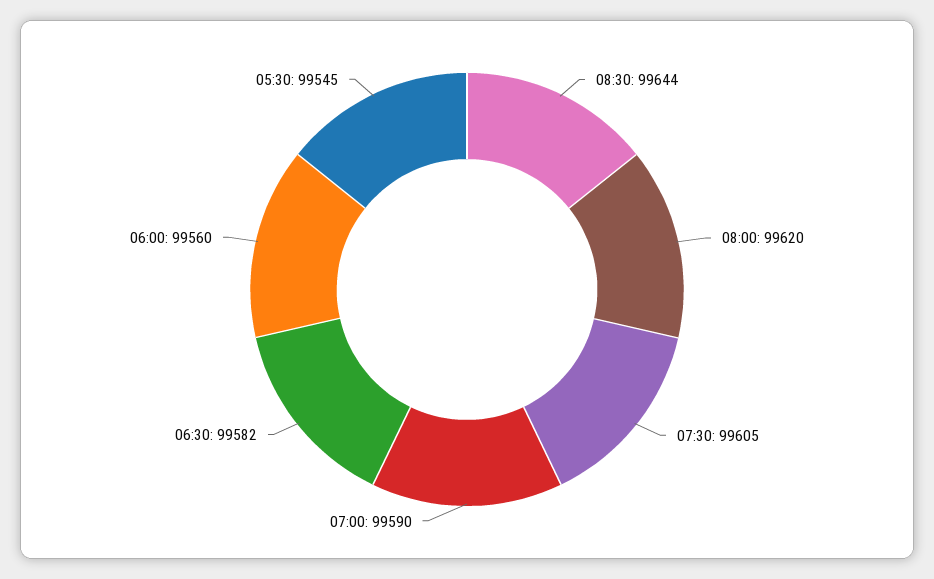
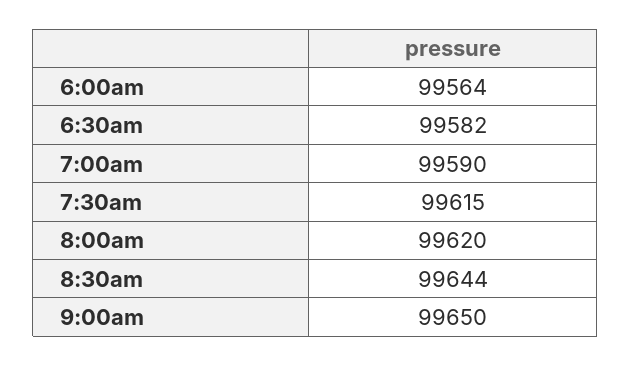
07:30: 99605 -> 99615
06:00: 99560 -> 99564
05:30: 99545 -> none
9:00am: none -> 99650

